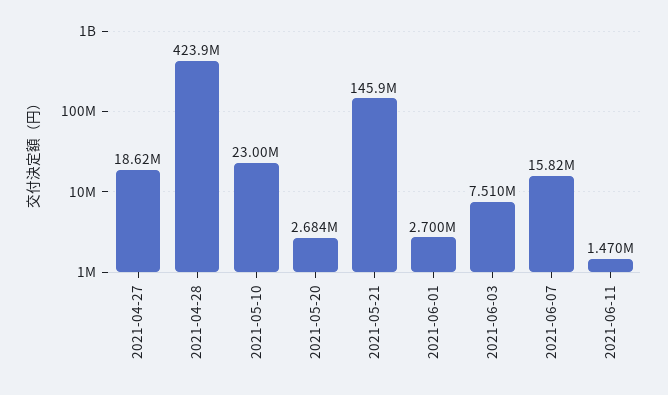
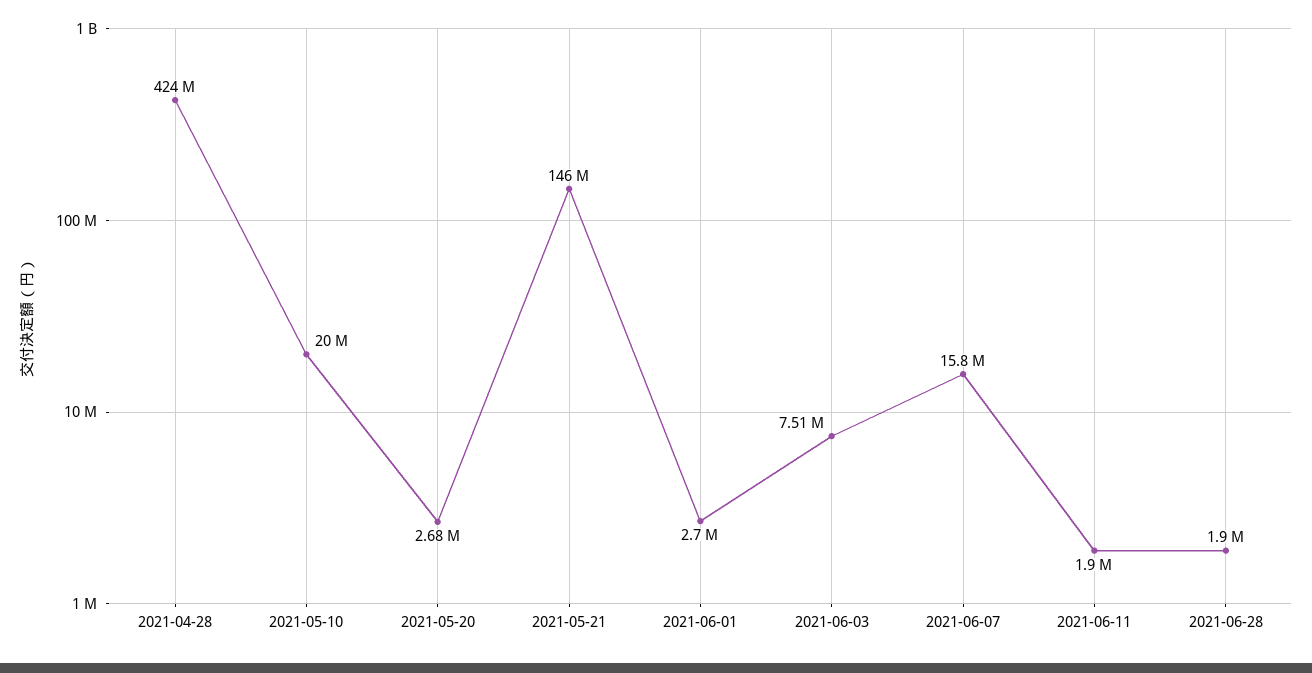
2021-04-27: 18620000 -> none
2021-05-10: 23000000 -> 20000000
2021-06-11: 1470000 -> 1900000
2021-06-28: none -> 1900000

